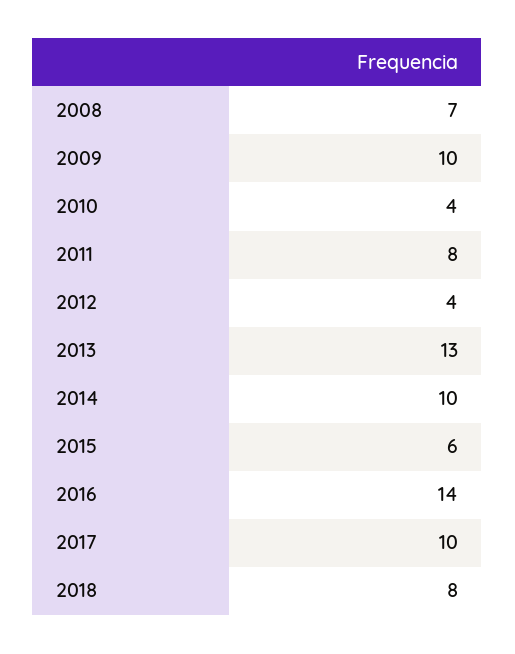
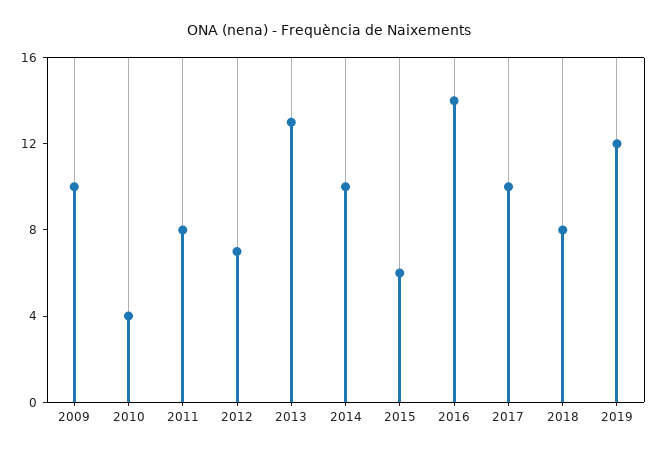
2008: 7 -> none
2012: 4 -> 7
2019: none -> 12

